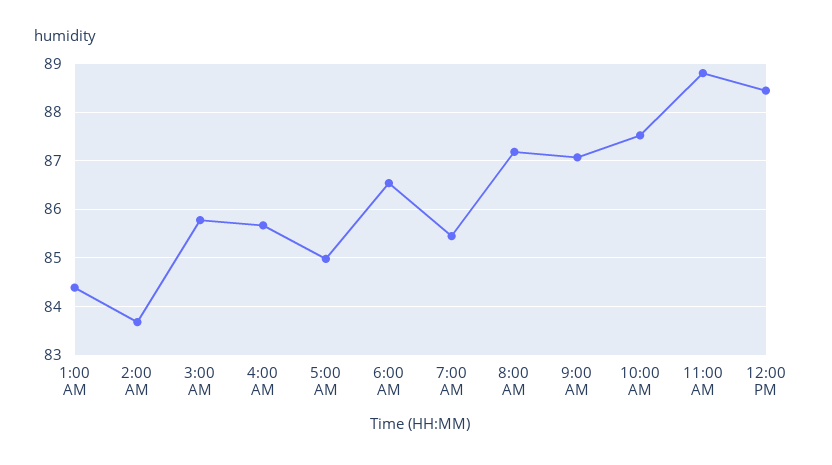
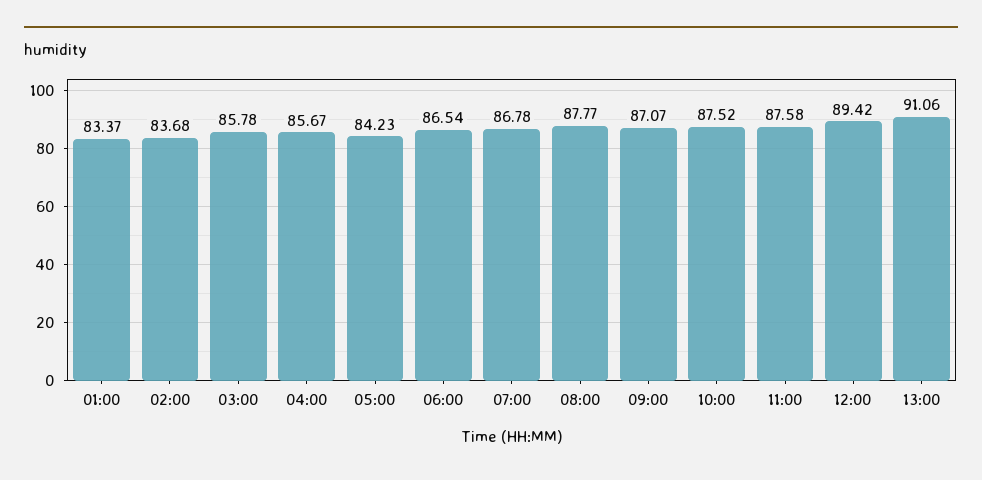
1:00 AM: 84.4 -> 83.37
5:00 AM: 85 -> 84.23
7:00 AM: 85.4 -> 86.78
8:00 AM: 87.2 -> 87.77
11:00 AM: 88.8 -> 87.58
12:00 PM: 88.4 -> 89.42
13:00: none -> 91.06

